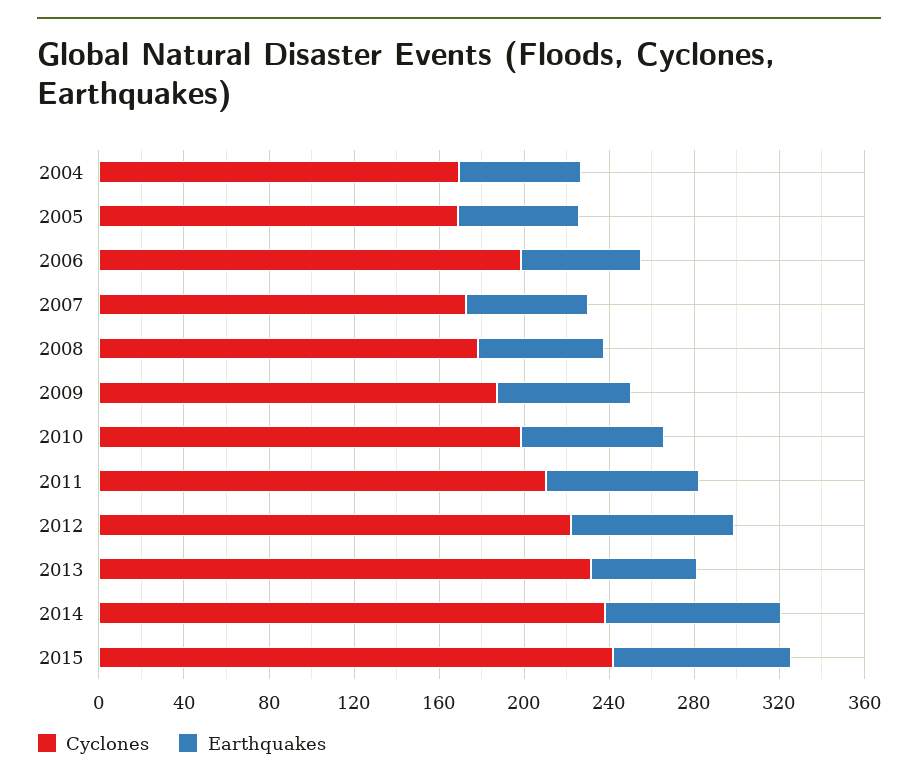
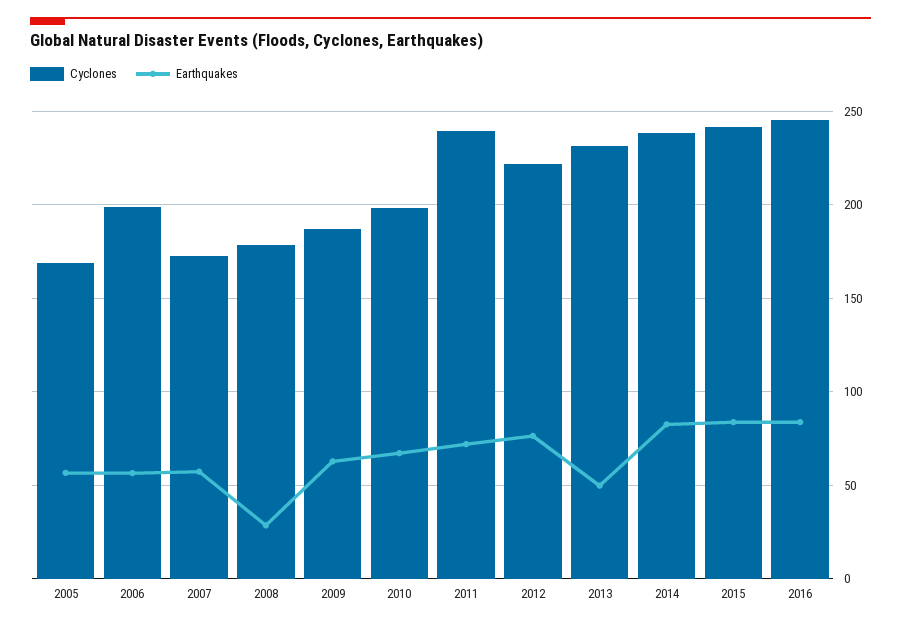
Cyclones, 2004: 170 -> none
Earthquakes, 2004: 60 -> none
Earthquakes, 2008: 60 -> 30
Cyclones, 2011: 210 -> 240
Cyclones, 2016: none -> 245
Earthquakes, 2016: none -> 85

